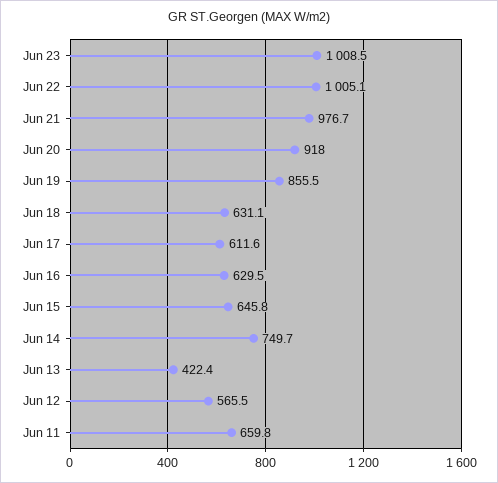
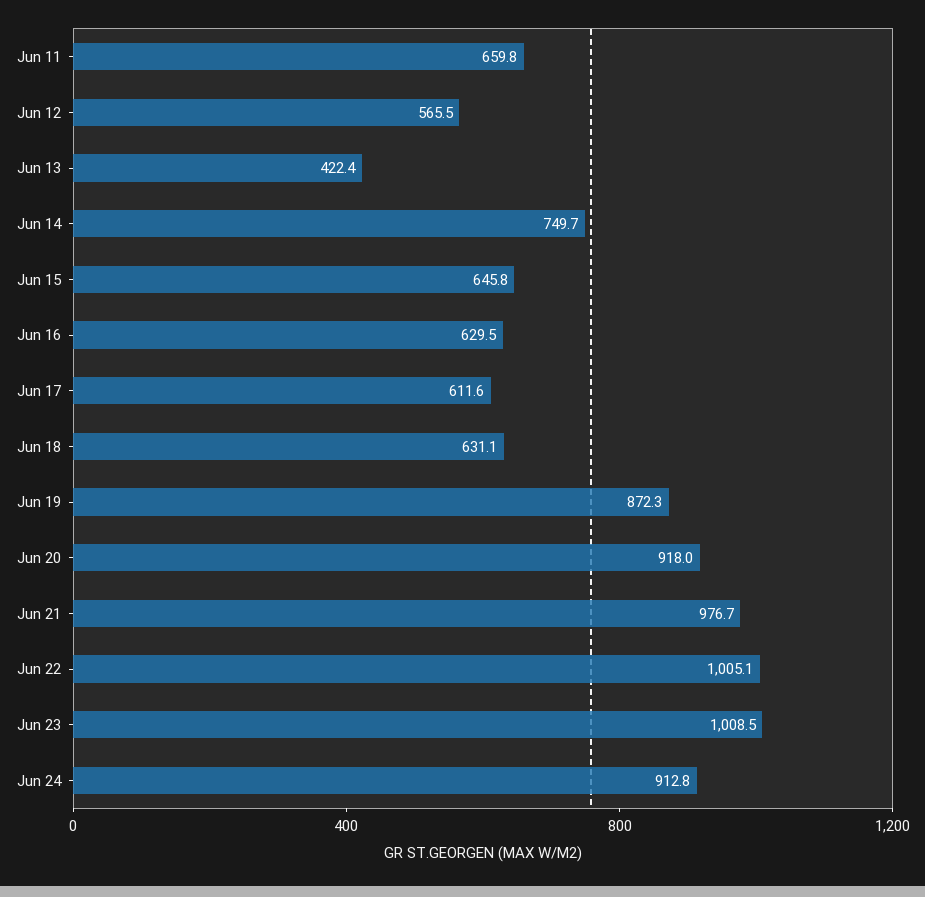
Jun 19: 855.5 -> 872.3
Jun 24: none -> 912.8

